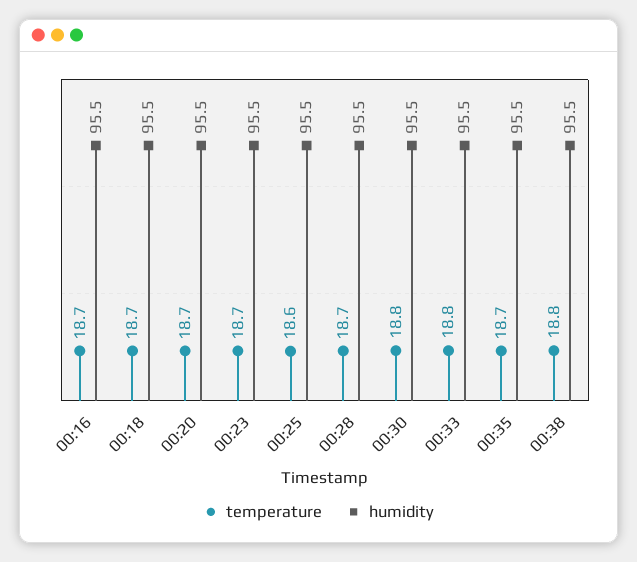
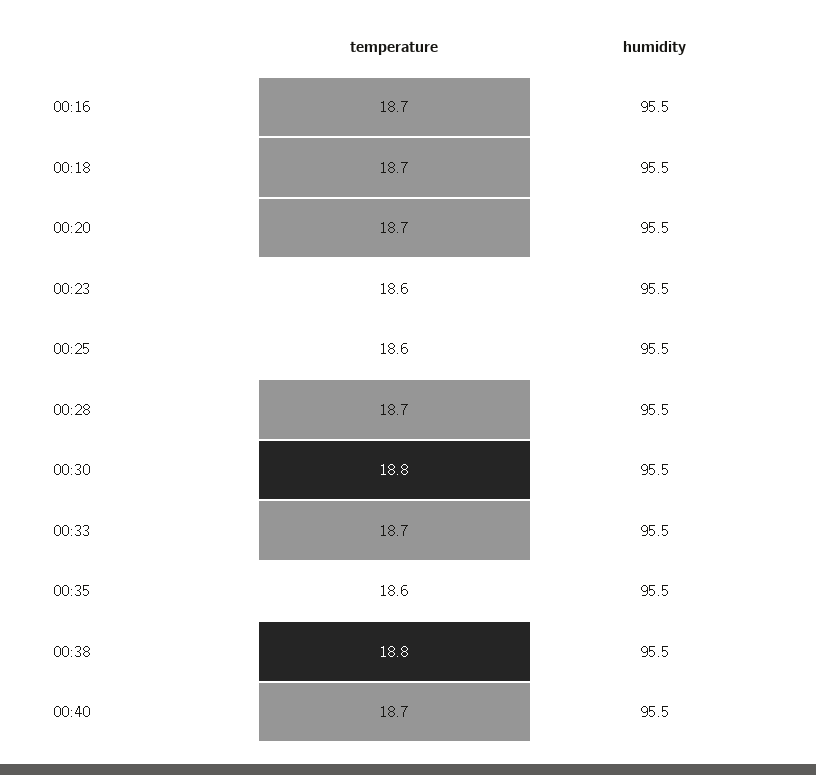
temperature, 00:23: 18.7 -> 18.6
temperature, 00:33: 18.8 -> 18.7
temperature, 00:35: 18.7 -> 18.6
temperature, 00:40: none -> 18.7
humidity, 00:40: none -> 95.5

